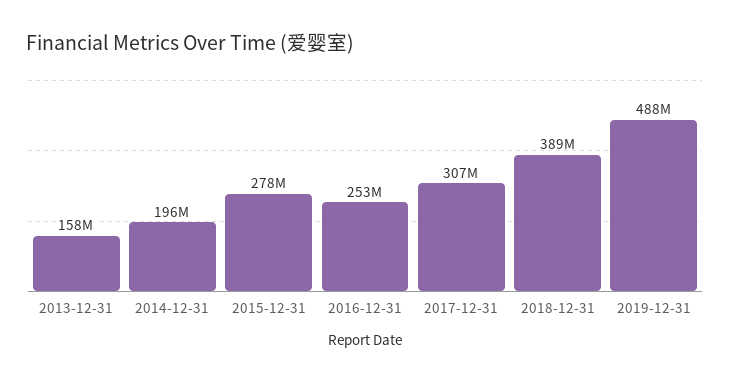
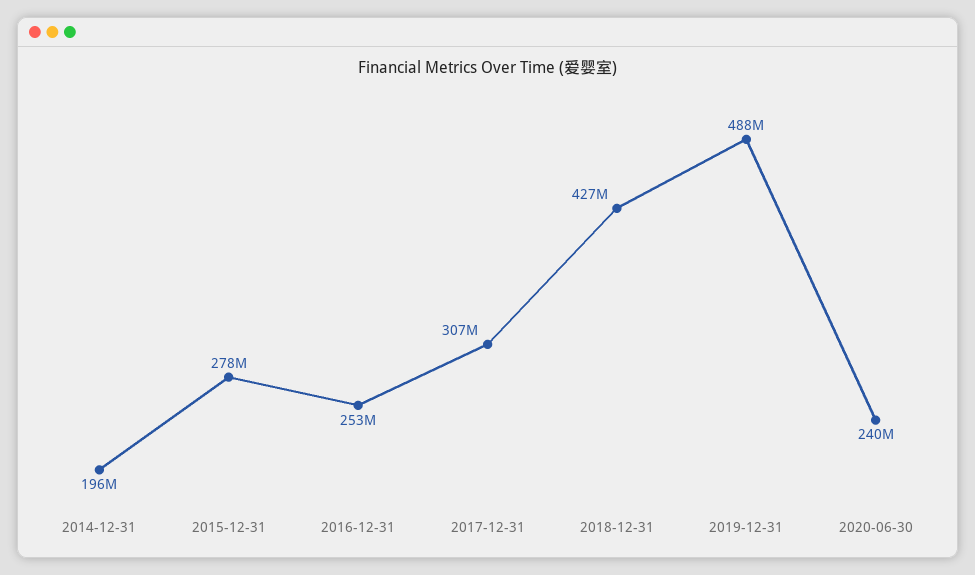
2013-12-31: 158000000 -> none
2018-12-31: 389000000 -> 427000000
2020-06-30: none -> 240000000

